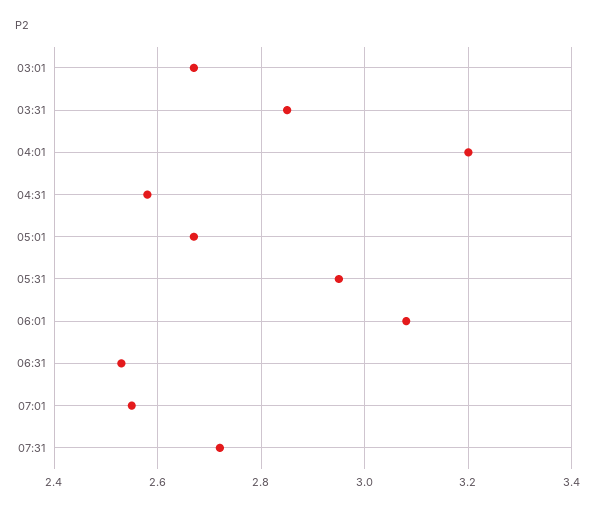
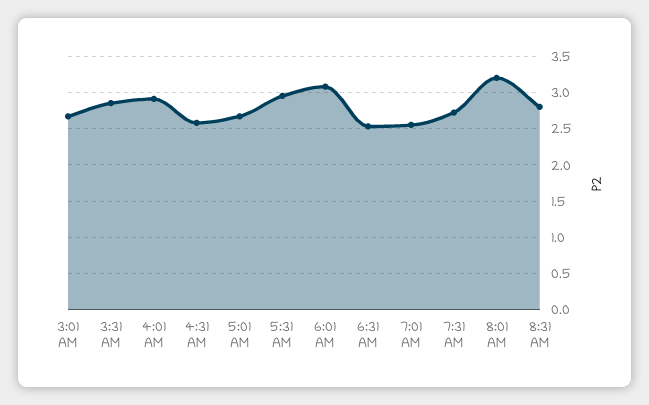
04:01: 3.2 -> 2.9
8:01 AM: none -> 3.2
8:31 AM: none -> 2.8

